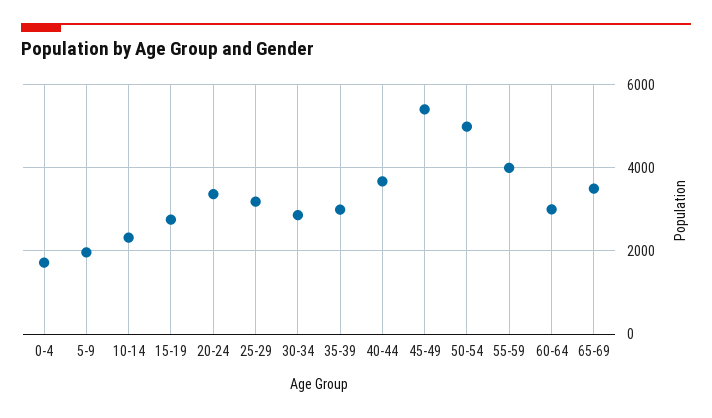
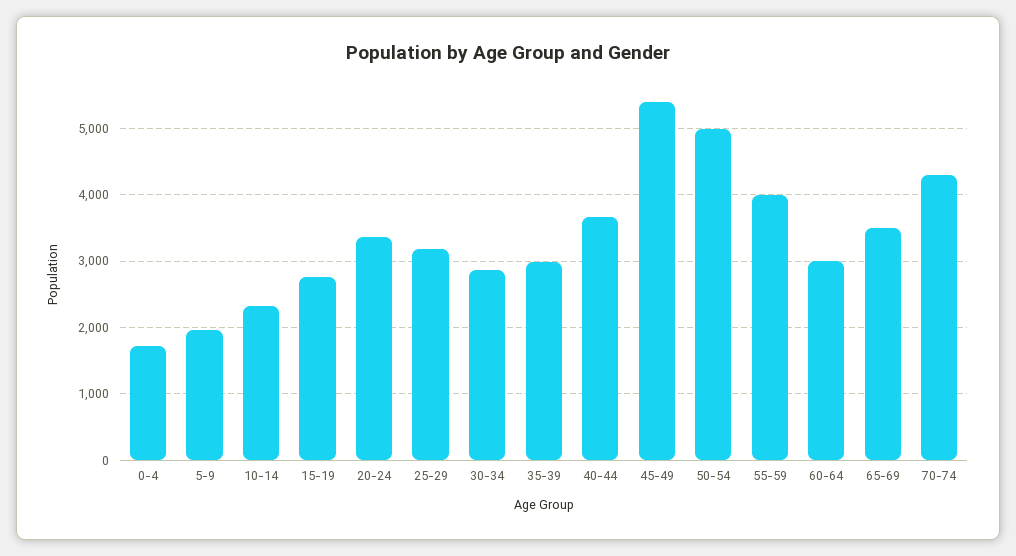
70-74: none -> 4300

